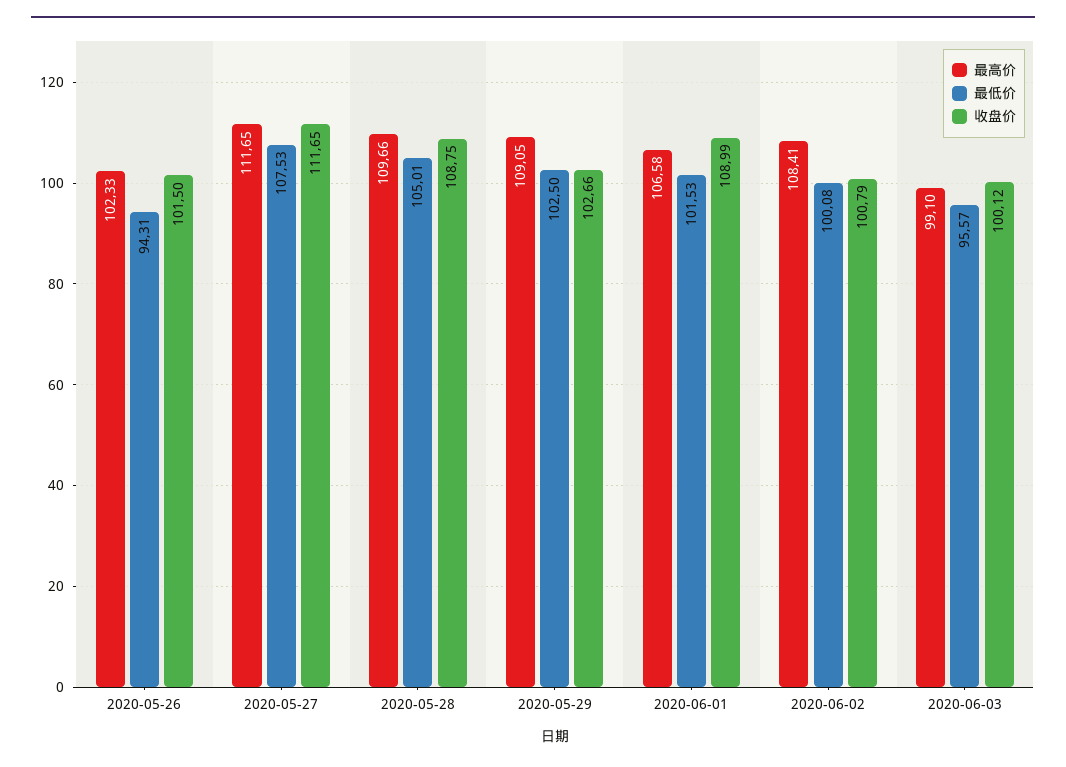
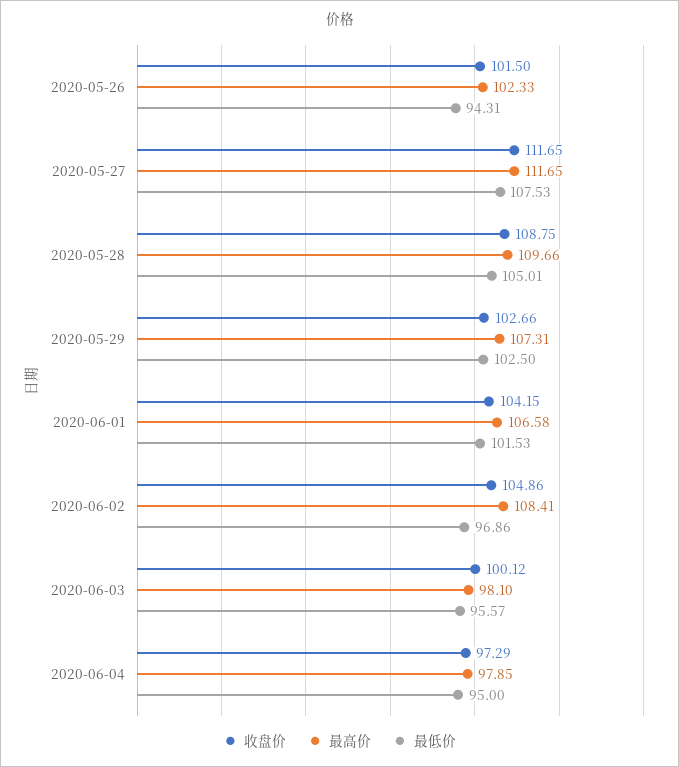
最高价, 2020-05-29: 109.05 -> 107.31
收盘价, 2020-06-01: 108.99 -> 104.15
最低价, 2020-06-02: 100.08 -> 96.86
收盘价, 2020-06-02: 100.79 -> 104.86
最高价, 2020-06-03: 99.1 -> 98.1
收盘价, 2020-06-04: none -> 97.29
最高价, 2020-06-04: none -> 97.85
最低价, 2020-06-04: none -> 95

